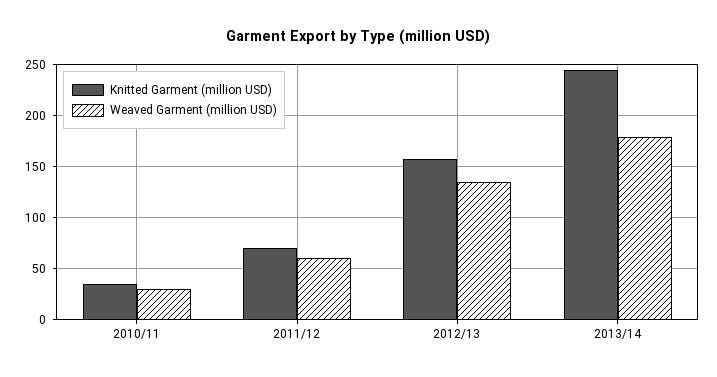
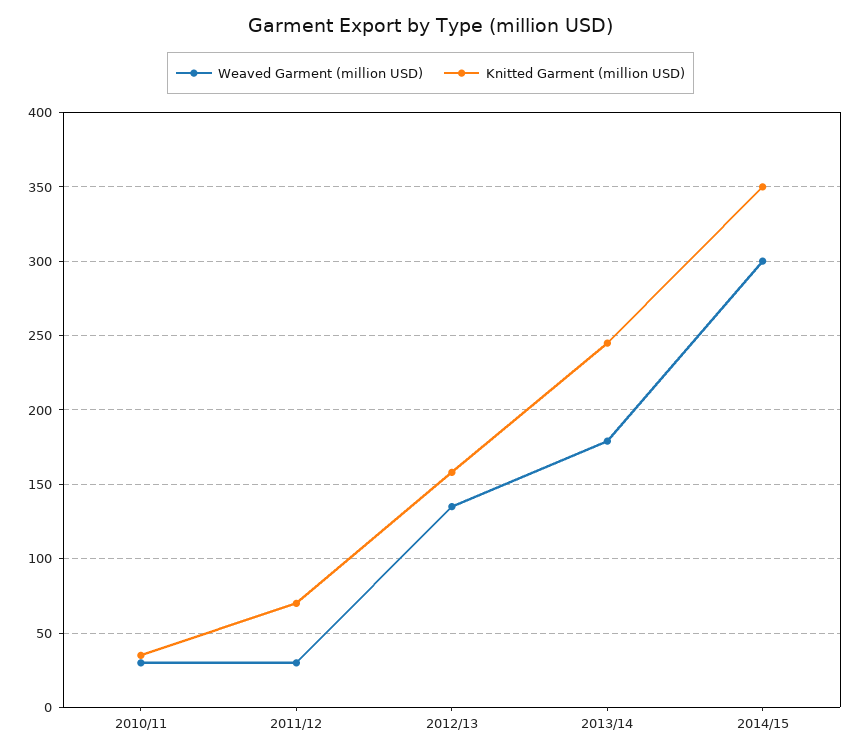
Weaved Garment (million USD), 2011/12: 60 -> 30
Weaved Garment (million USD), 2014/15: none -> 300
Knitted Garment (million USD), 2014/15: none -> 350

